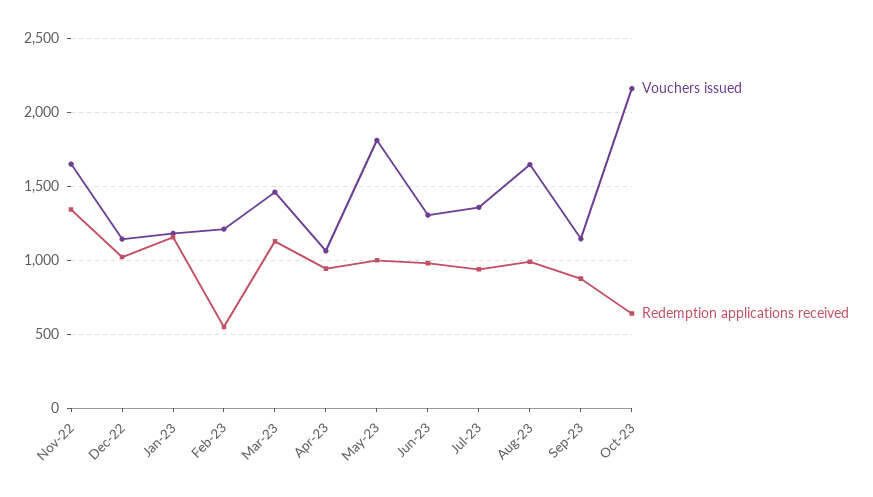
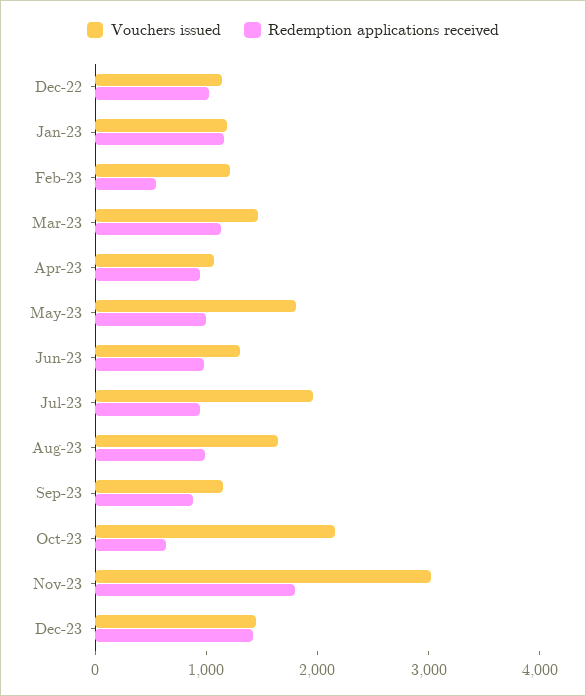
Vouchers issued, Nov-22: 1650 -> none
Redemption applications received, Nov-22: 1350 -> none
Vouchers issued, Jul-23: 1350 -> 2000
Vouchers issued, Nov-23: none -> 3000
Redemption applications received, Nov-23: none -> 1800
Vouchers issued, Dec-23: none -> 1400
Redemption applications received, Dec-23: none -> 1400

